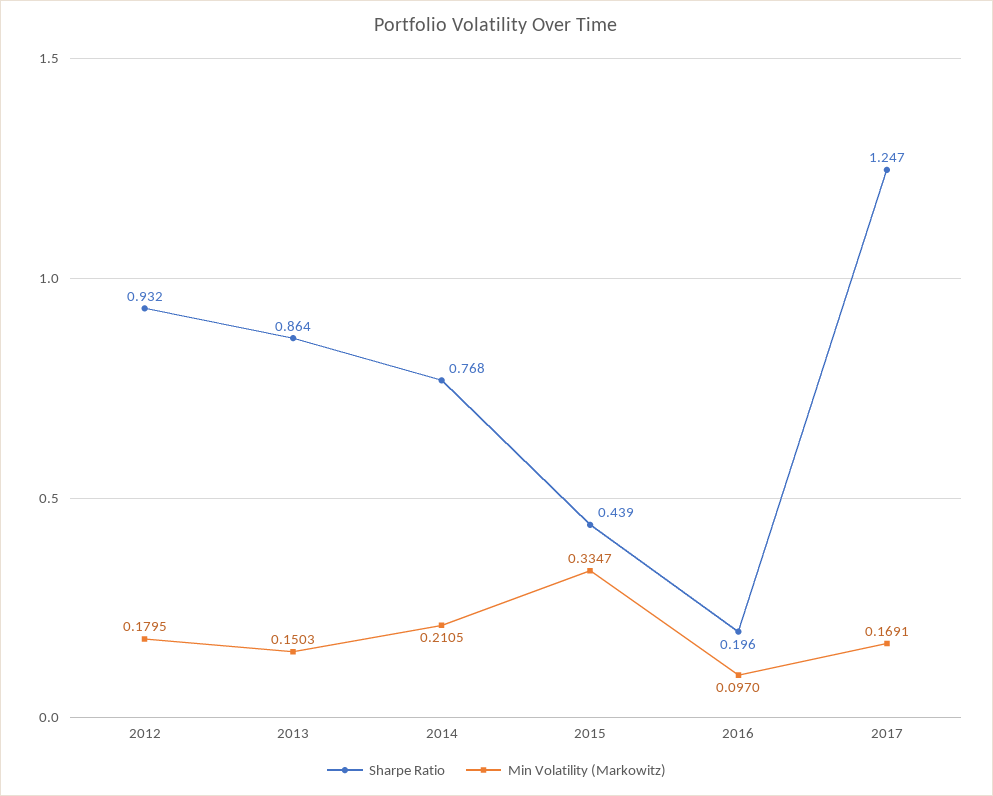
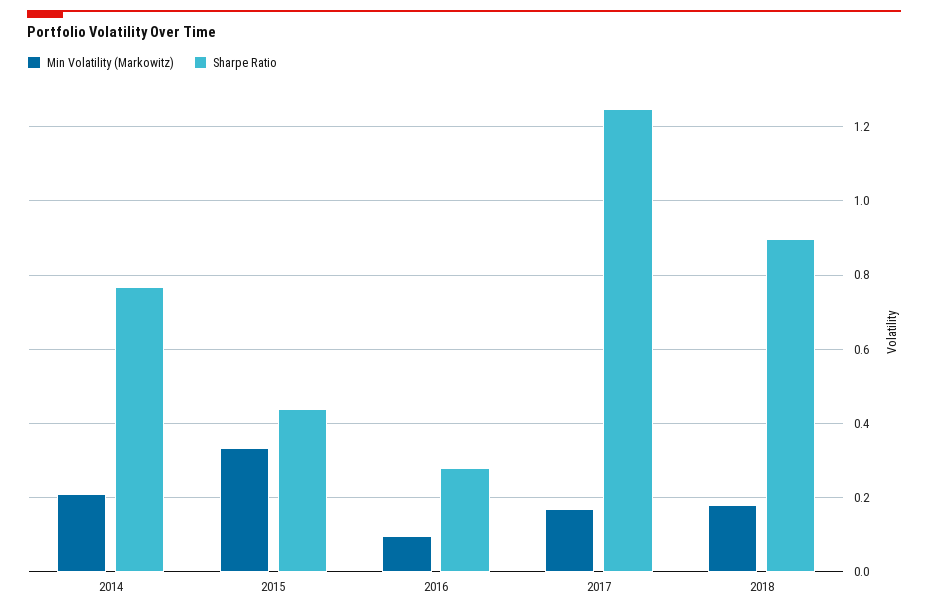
Sharpe Ratio, 2012: 0.932 -> none
Min Volatility (Markowitz), 2012: 0.1795 -> none
Sharpe Ratio, 2013: 0.864 -> none
Min Volatility (Markowitz), 2013: 0.1503 -> none
Sharpe Ratio, 2016: 0.196 -> 0.28
Min Volatility (Markowitz), 2018: none -> 0.18
Sharpe Ratio, 2018: none -> 0.9

